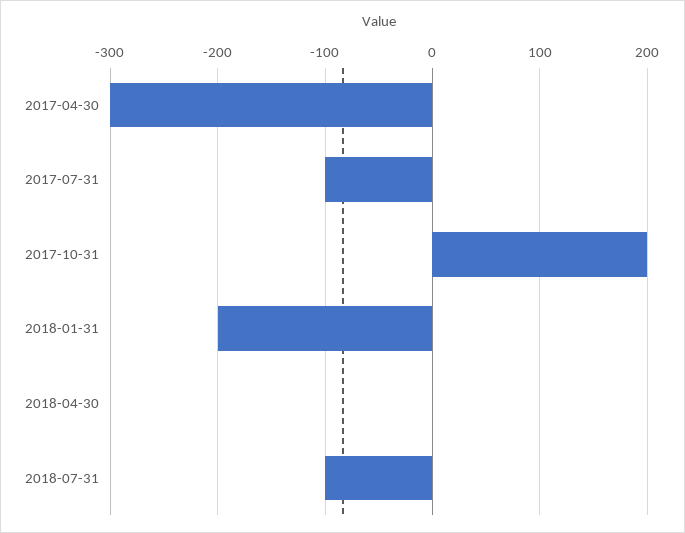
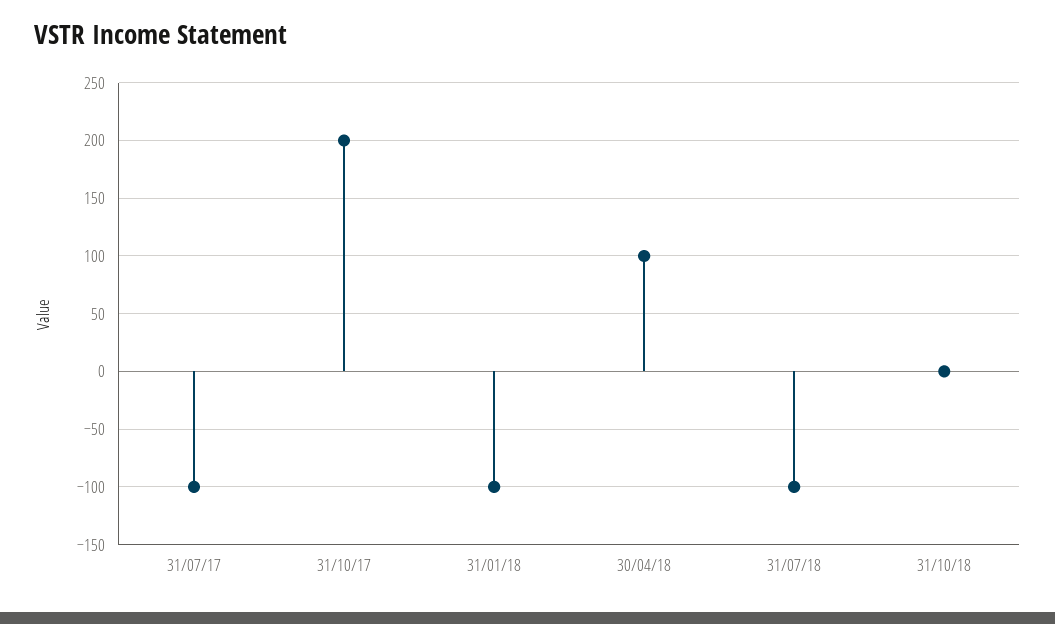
2017-04-30: -300 -> none
2018-01-31: -200 -> -100
2018-04-30: 0 -> 100
31/10/18: none -> 0

